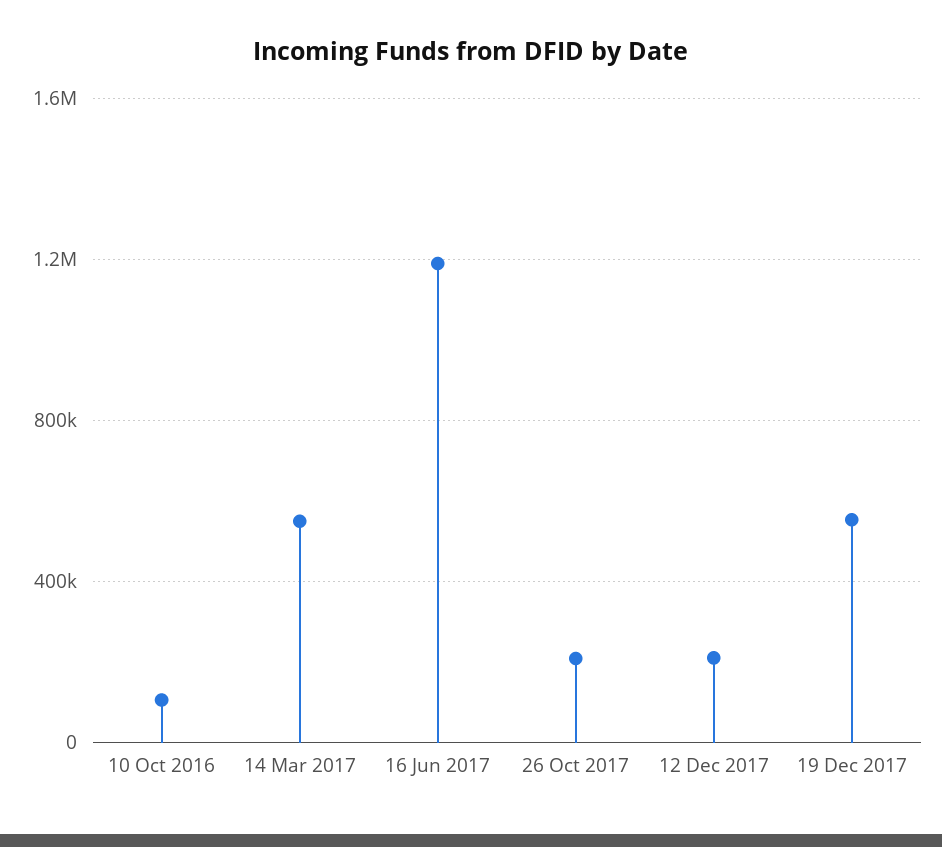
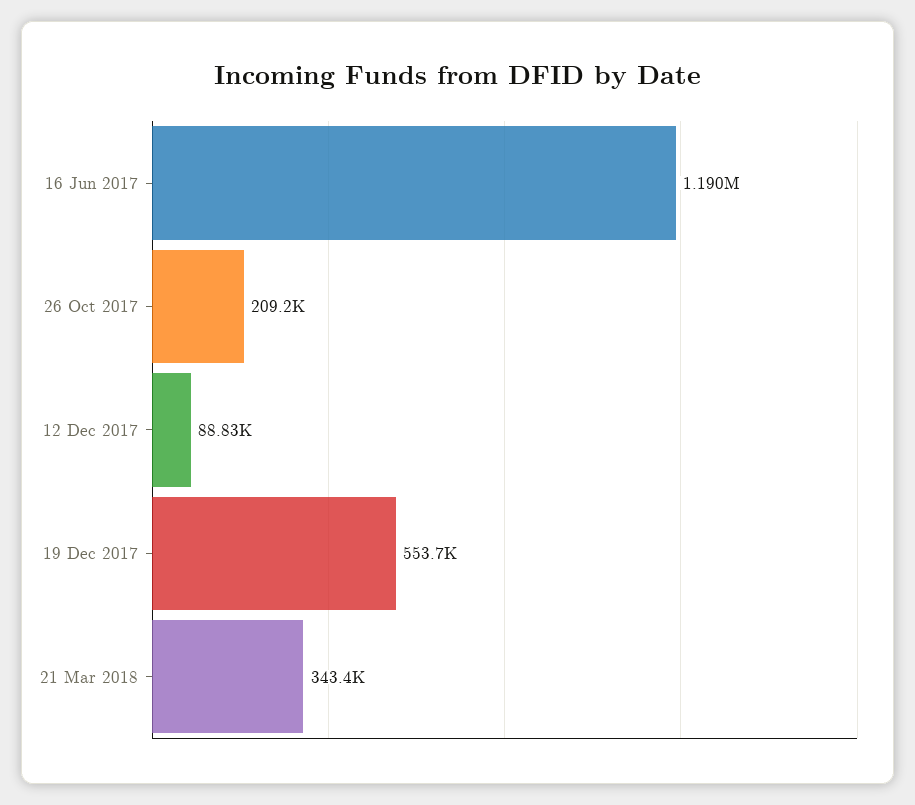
10 Oct 2016: 100000 -> none
14 Mar 2017: 550000 -> none
12 Dec 2017: 200000 -> 88830
21 Mar 2018: none -> 343400

